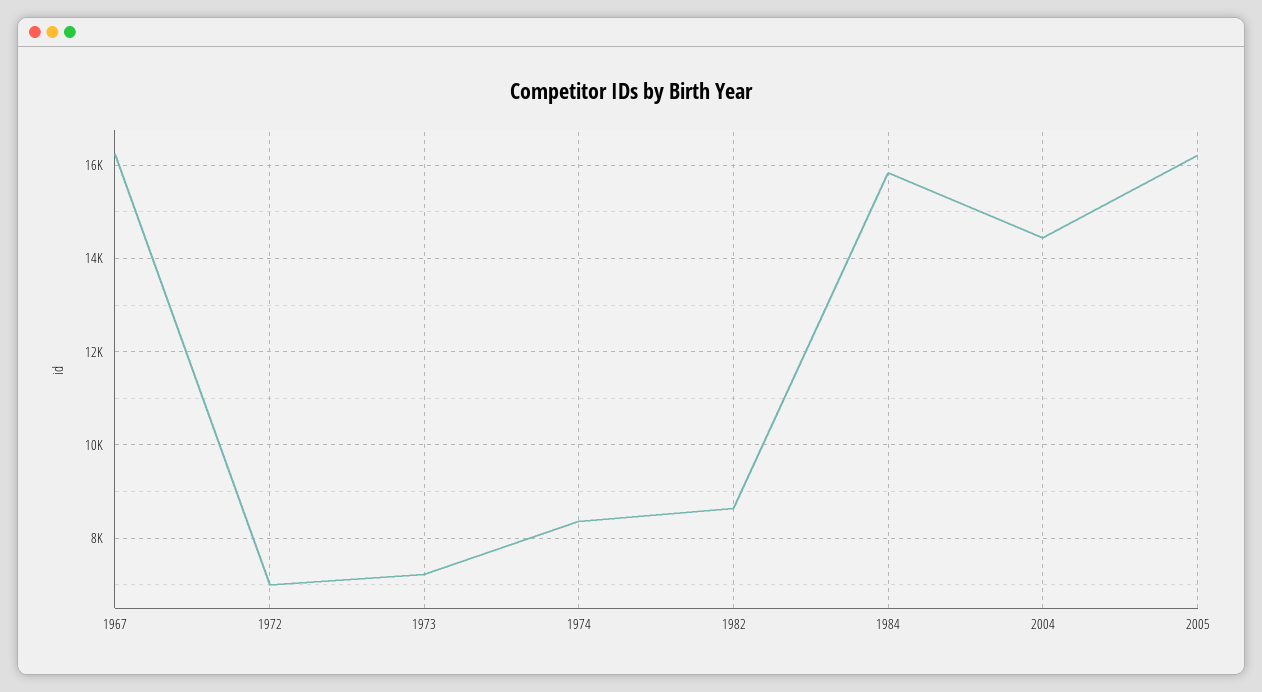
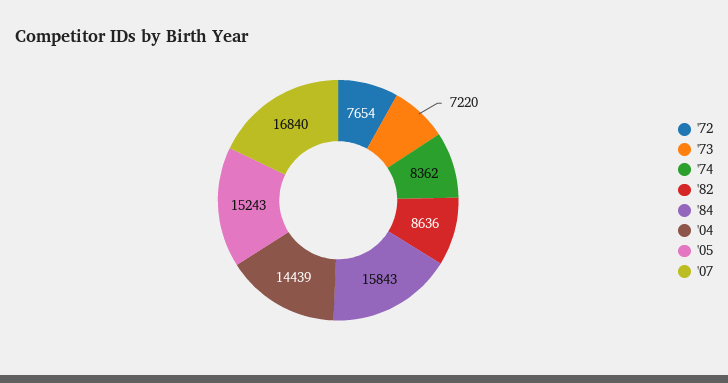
1967: 16200 -> none
1972: 7000 -> 7654
2005: 16200 -> 15243
'07: none -> 16840

